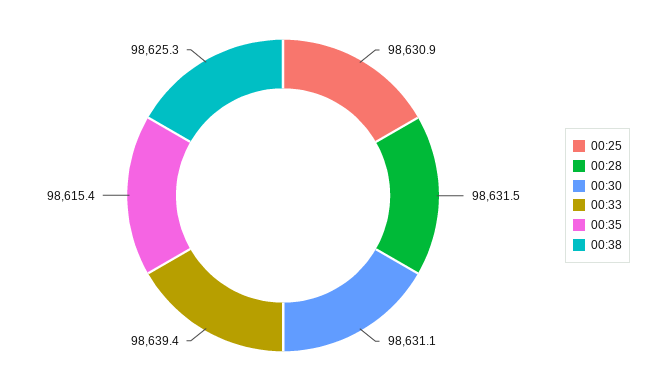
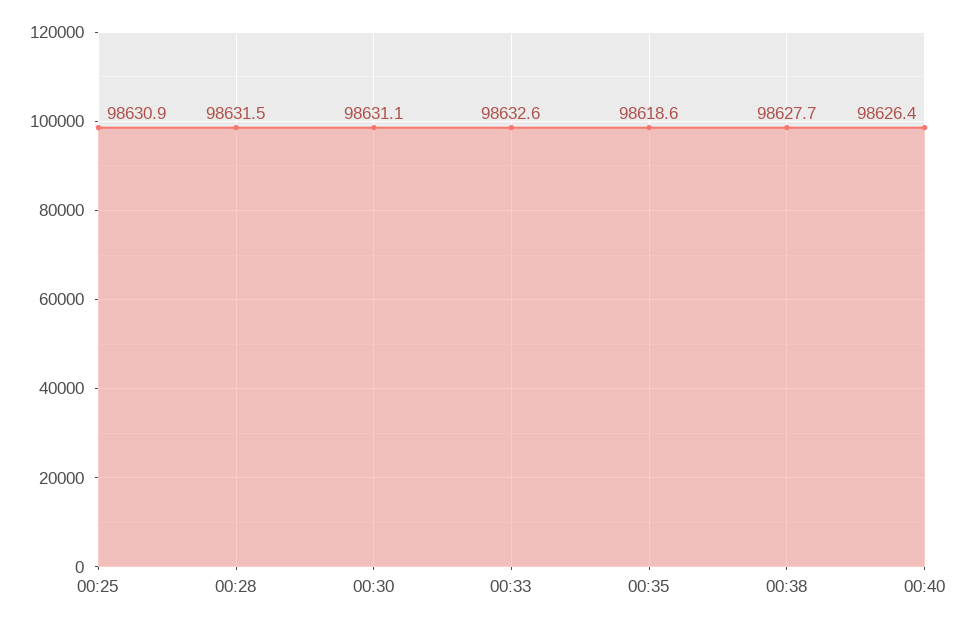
00:33: 98639.4 -> 98632.6
00:35: 98615.4 -> 98618.6
00:38: 98625.3 -> 98627.7
00:40: none -> 98626.4

